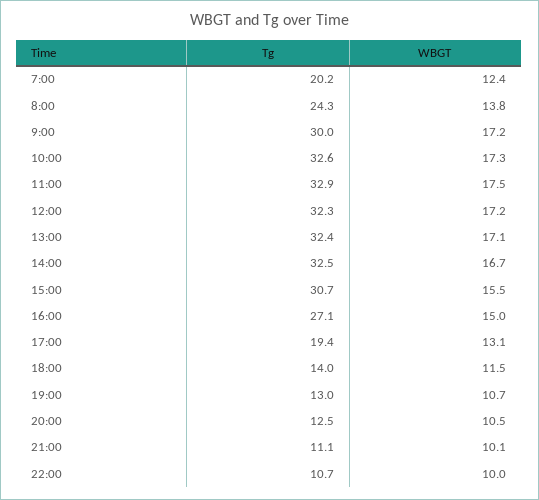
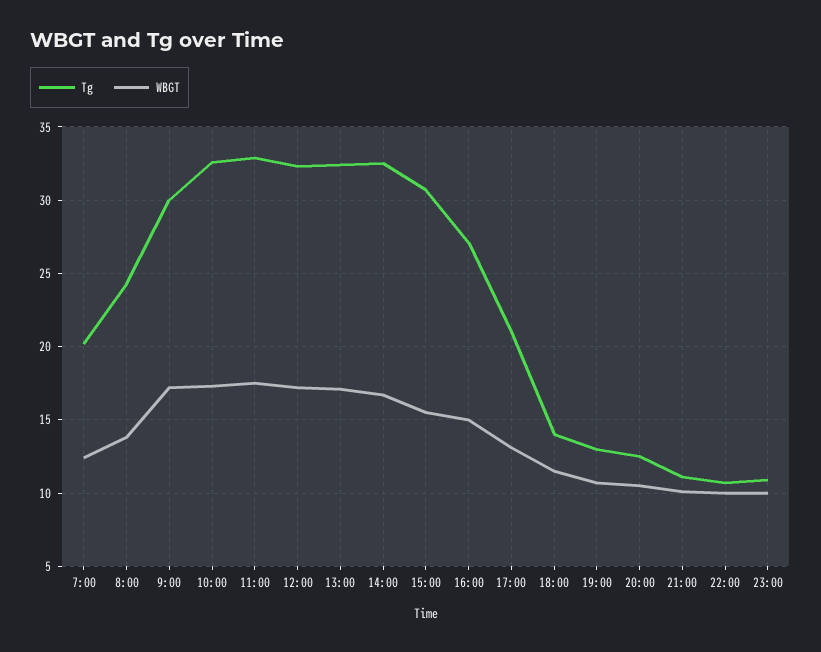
Tg, 17:00: 19.4 -> 21
Tg, 23:00: none -> 11
WBGT, 23:00: none -> 10

